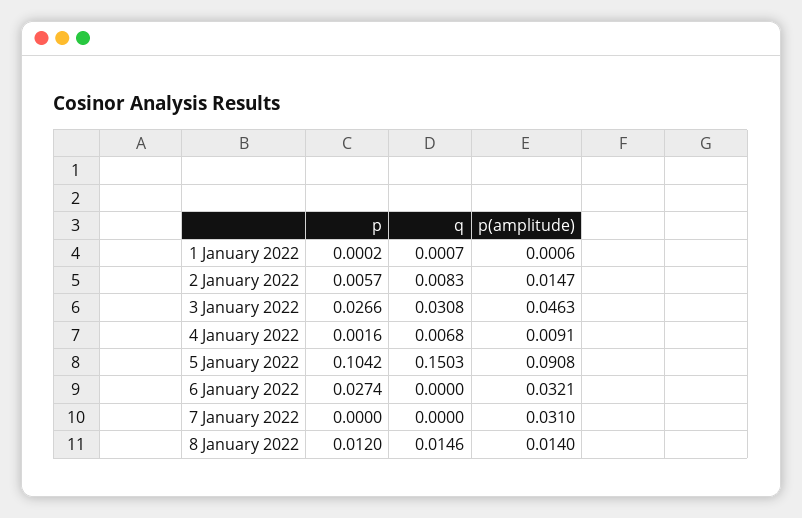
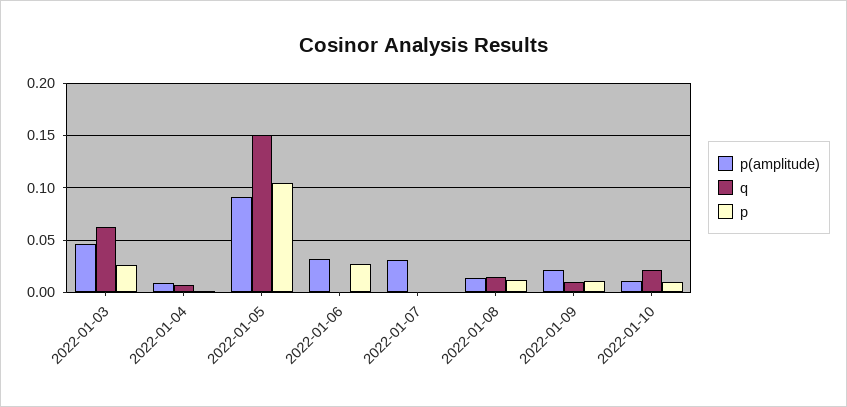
p, 1 January 2022: 0.0002 -> none
q, 1 January 2022: 0.0007 -> none
p(amplitude), 1 January 2022: 0.0006 -> none
p, 2 January 2022: 0.0057 -> none
q, 2 January 2022: 0.0083 -> none
p(amplitude), 2 January 2022: 0.0147 -> none
q, 3 January 2022: 0.0308 -> 0.06
p(amplitude), 2022-01-09: none -> 0.02
q, 2022-01-09: none -> 0.01
p, 2022-01-09: none -> 0.01
p(amplitude), 2022-01-10: none -> 0.01
q, 2022-01-10: none -> 0.02
p, 2022-01-10: none -> 0.01

